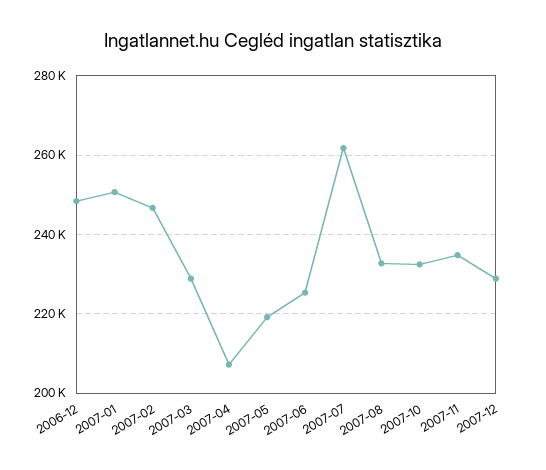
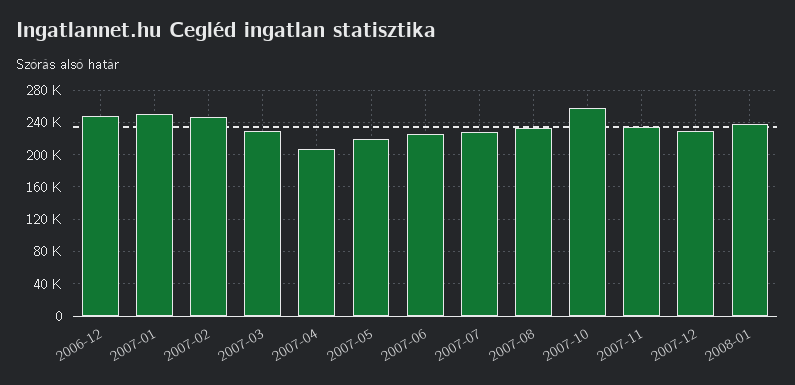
2007-07: 262000 -> 230000
2007-10: 232000 -> 260000
2008-01: none -> 240000

